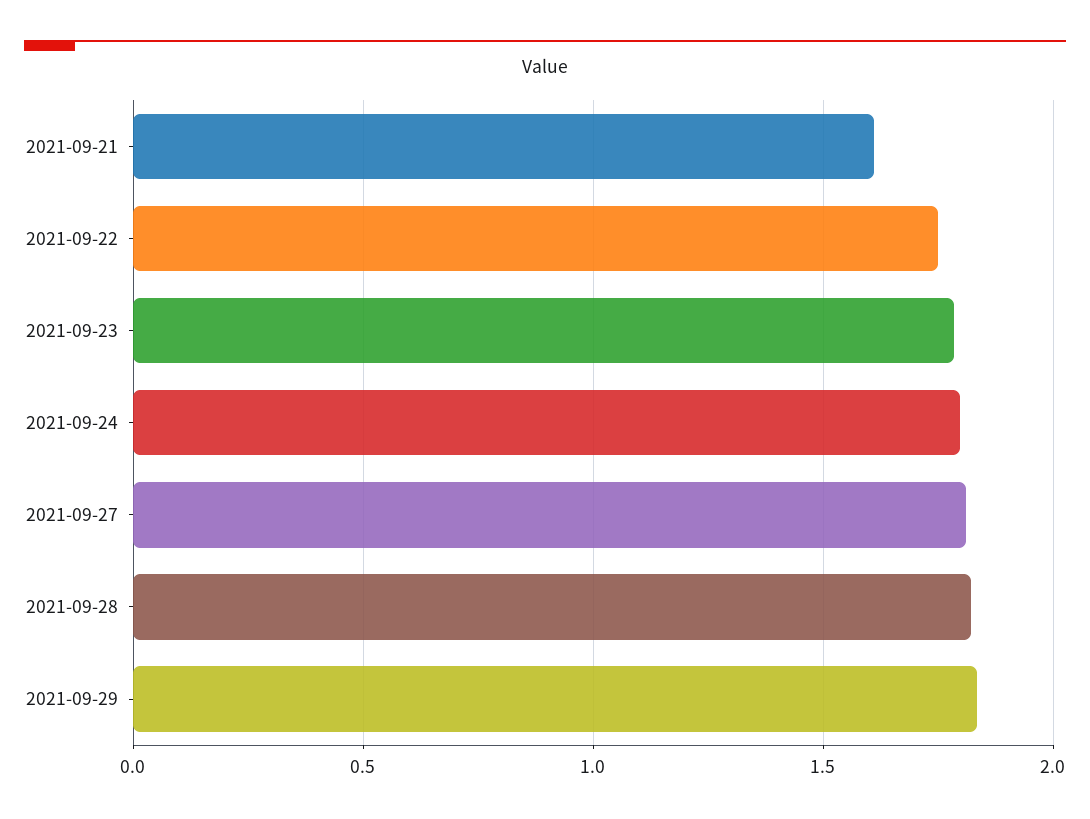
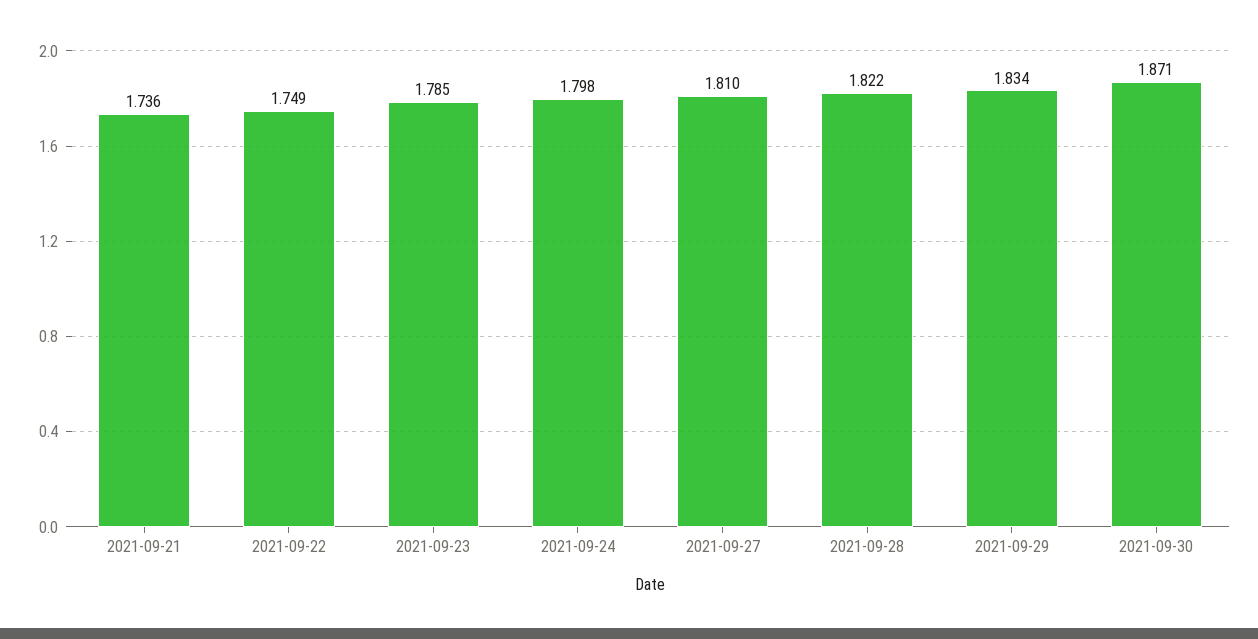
2021-09-21: 1.6 -> 1.736
2021-09-30: none -> 1.871

